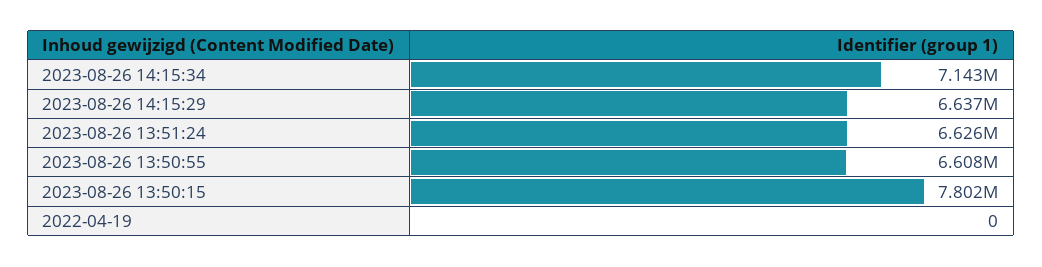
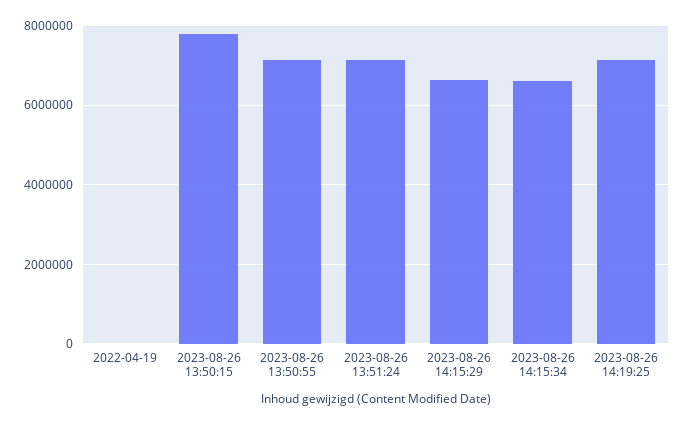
2023-08-26 14:15:34: 7143000 -> 6600000
2023-08-26 13:51:24: 6626000 -> 7200000
2023-08-26 13:50:55: 6608000 -> 7200000
2023-08-26 14:19:25: none -> 7200000

